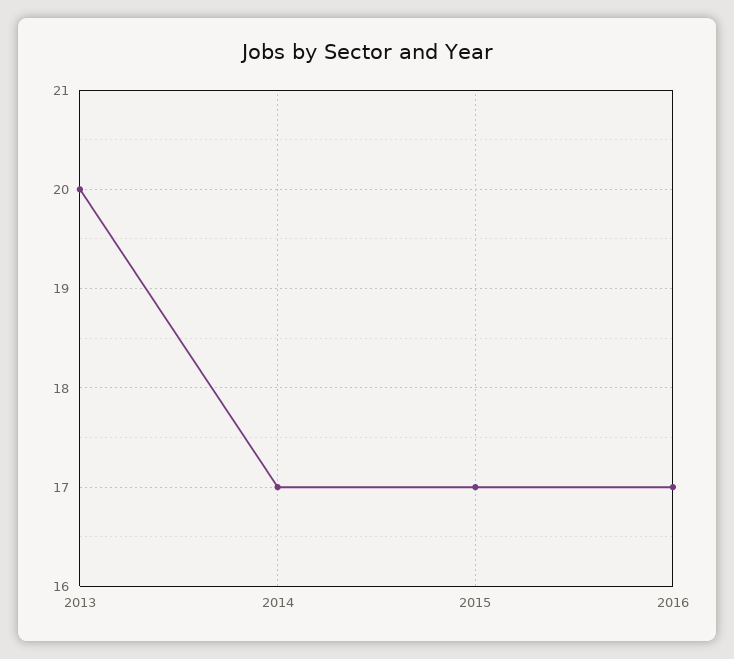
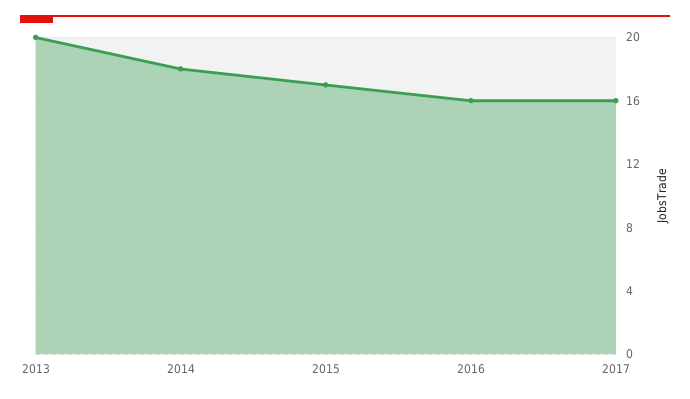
2014: 17 -> 18
2016: 17 -> 16
2017: none -> 16

